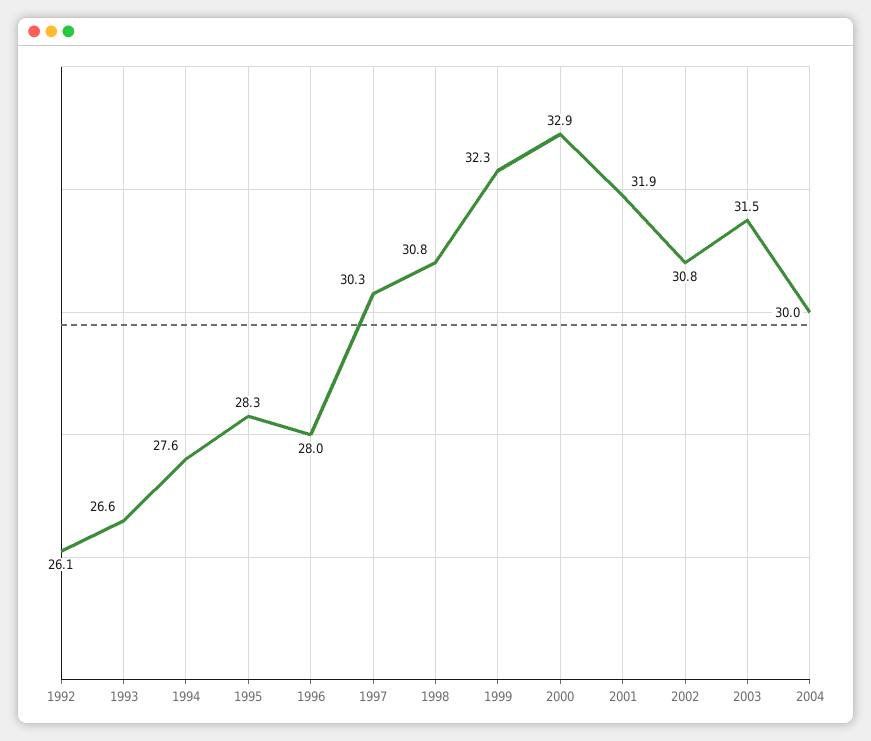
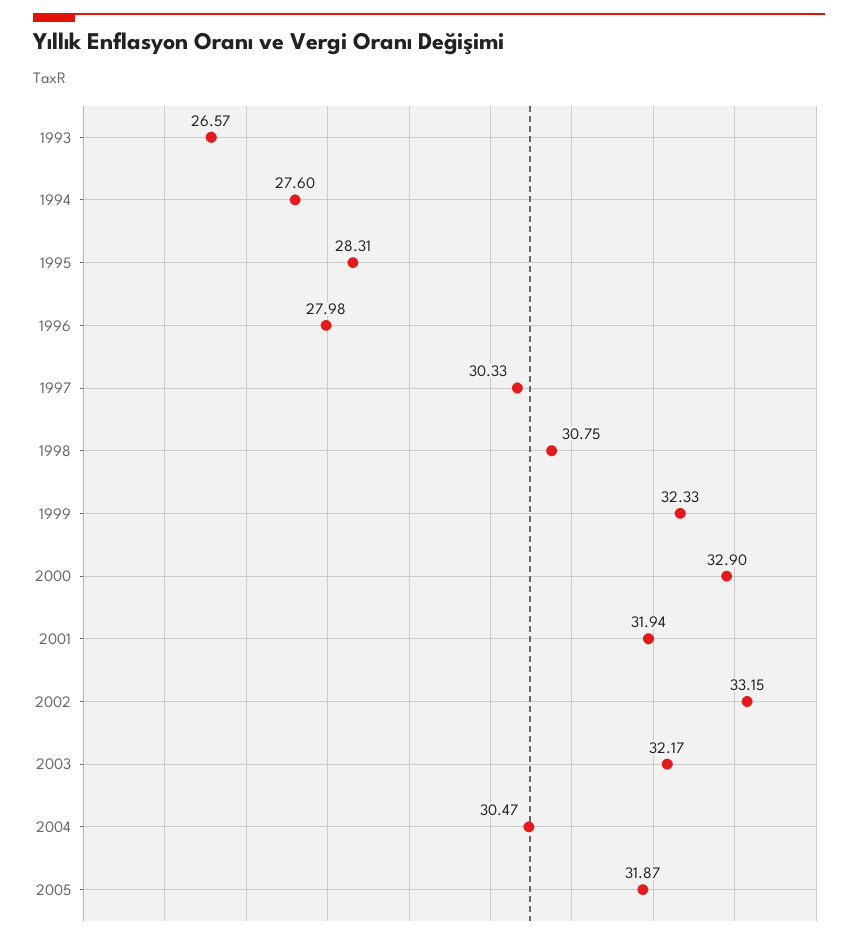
1992: 26.1 -> none
2002: 30.8 -> 33.15
2003: 31.5 -> 32.17
2004: 30 -> 30.47
2005: none -> 31.87

